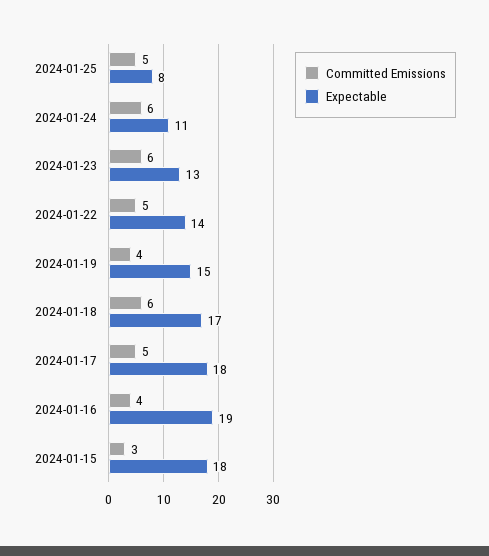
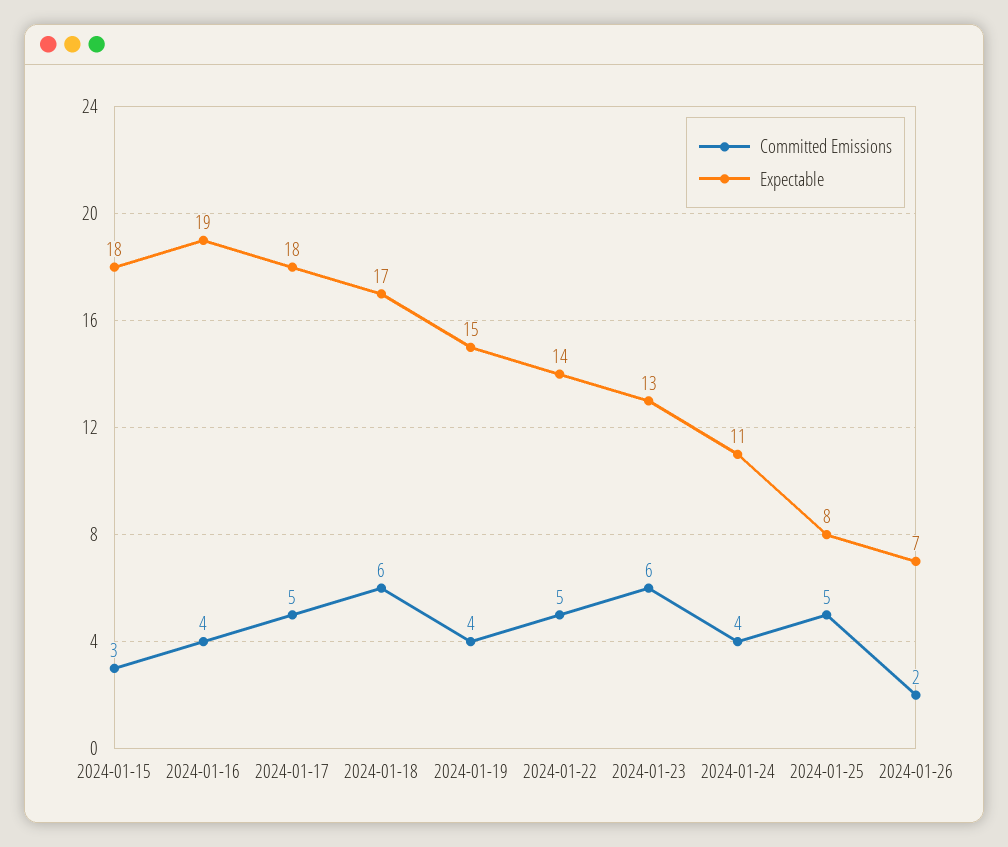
Committed Emissions, 2024-01-24: 6 -> 4
Committed Emissions, 2024-01-26: none -> 2
Expectable, 2024-01-26: none -> 7

